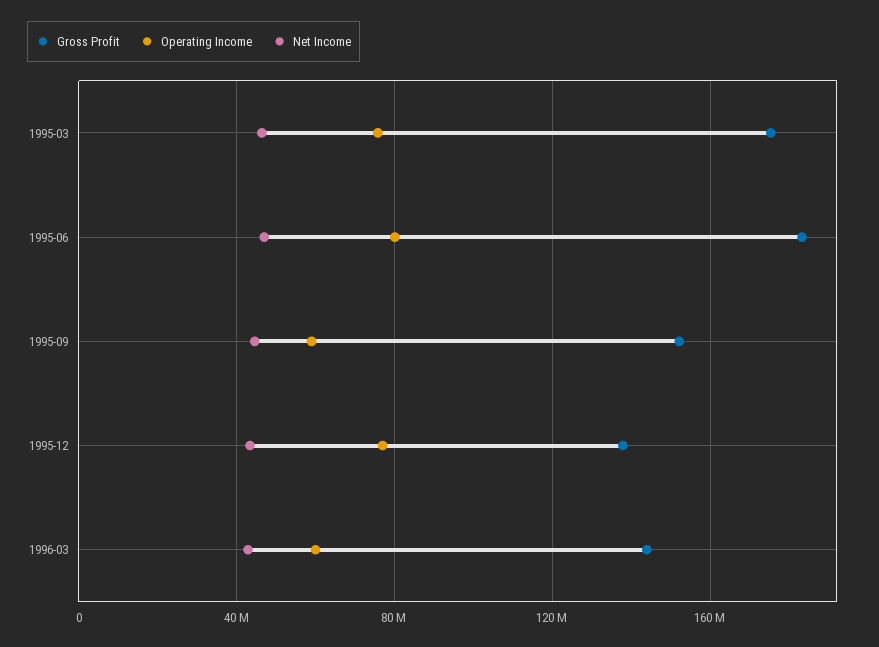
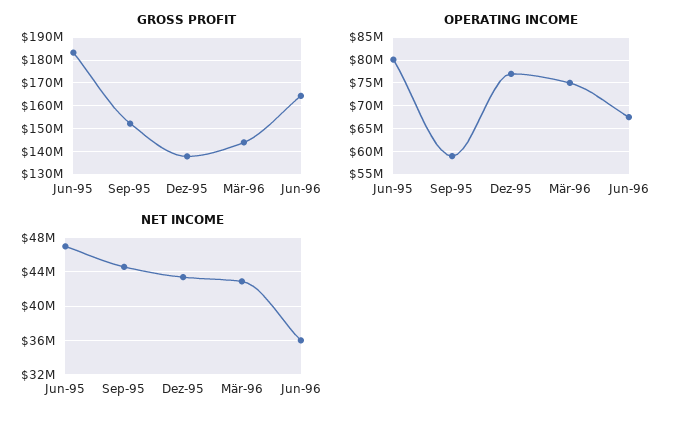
Gross Profit, 1995-03: 175000000 -> none
Operating Income, 1995-03: 75000000 -> none
Net Income, 1995-03: 45000000 -> none
Operating Income, 1996-03: 60000000 -> 75000000
Gross Profit, Jun-96: none -> 165000000
Operating Income, Jun-96: none -> 67500000
Net Income, Jun-96: none -> 36000000

